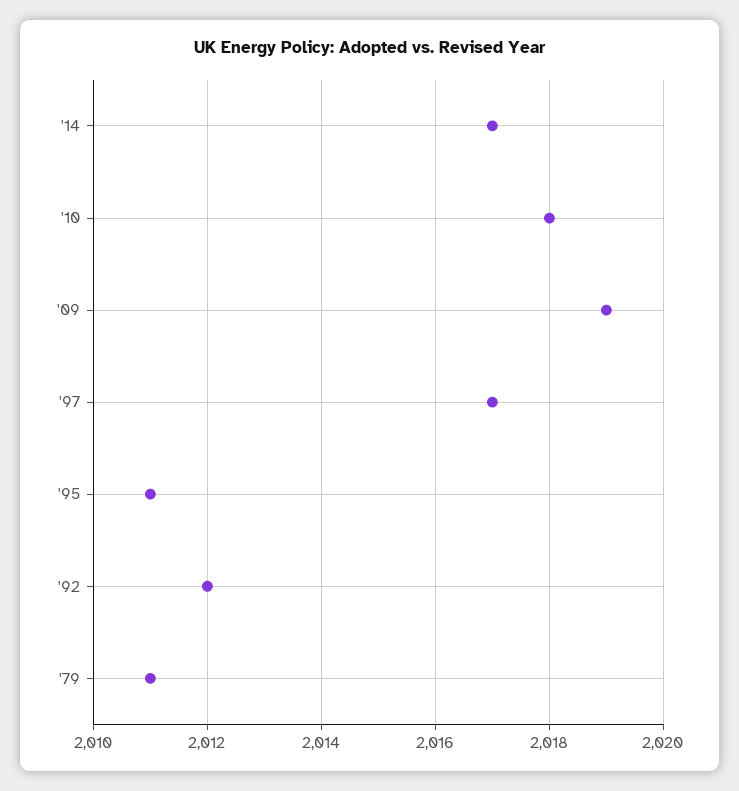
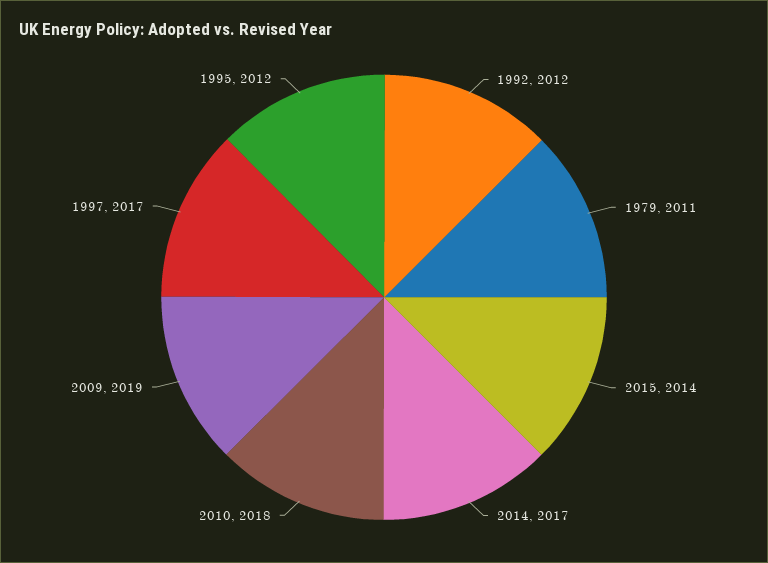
'95: 2011 -> 2012
2015: none -> 2014

